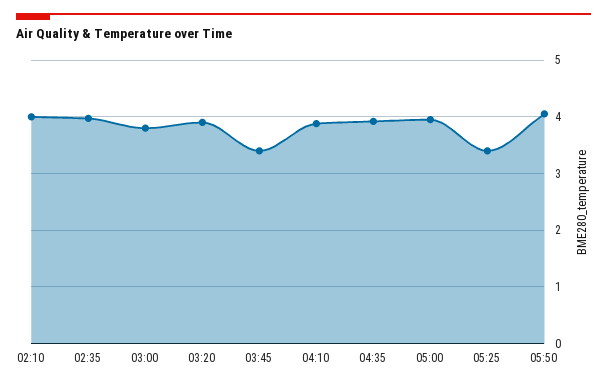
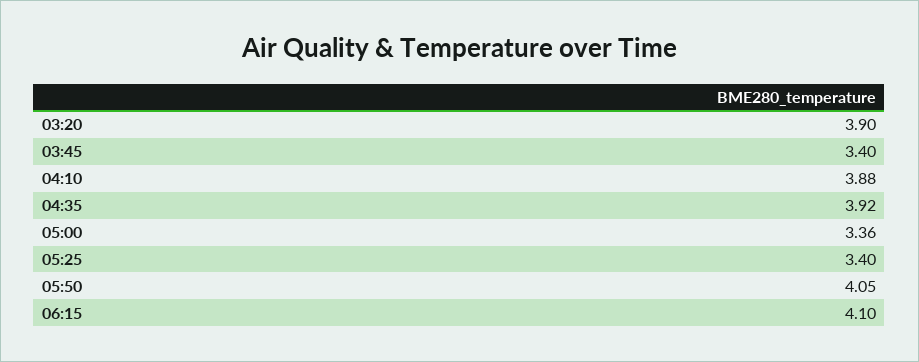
02:10: 4 -> none
02:35: 4 -> none
03:00: 3.8 -> none
05:00: 4 -> 3.36
06:15: none -> 4.1

